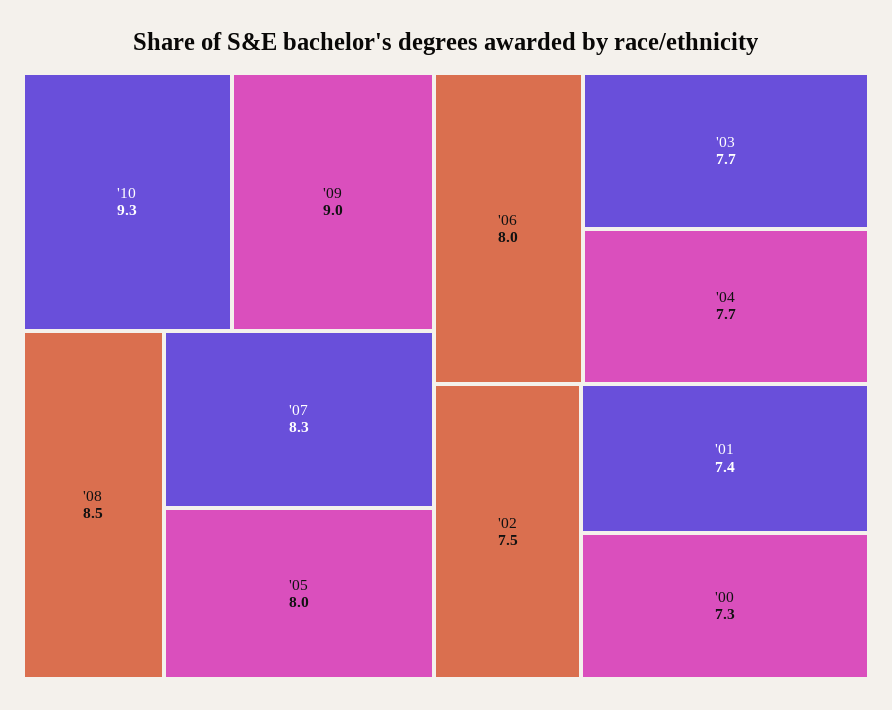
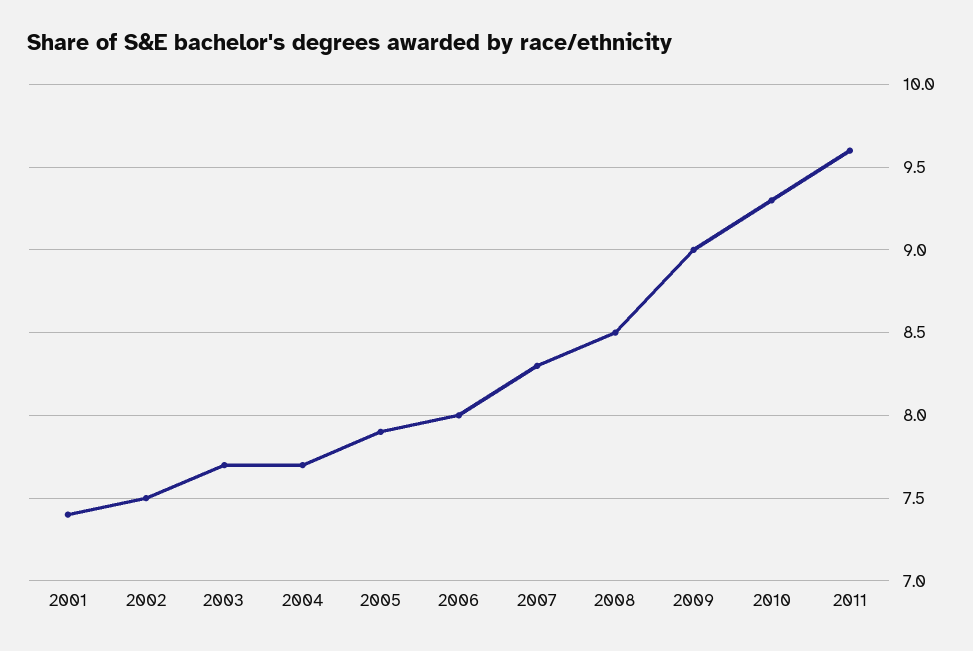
'05: 8 -> 7.9
'00: 7.3 -> none
2011: none -> 9.6

